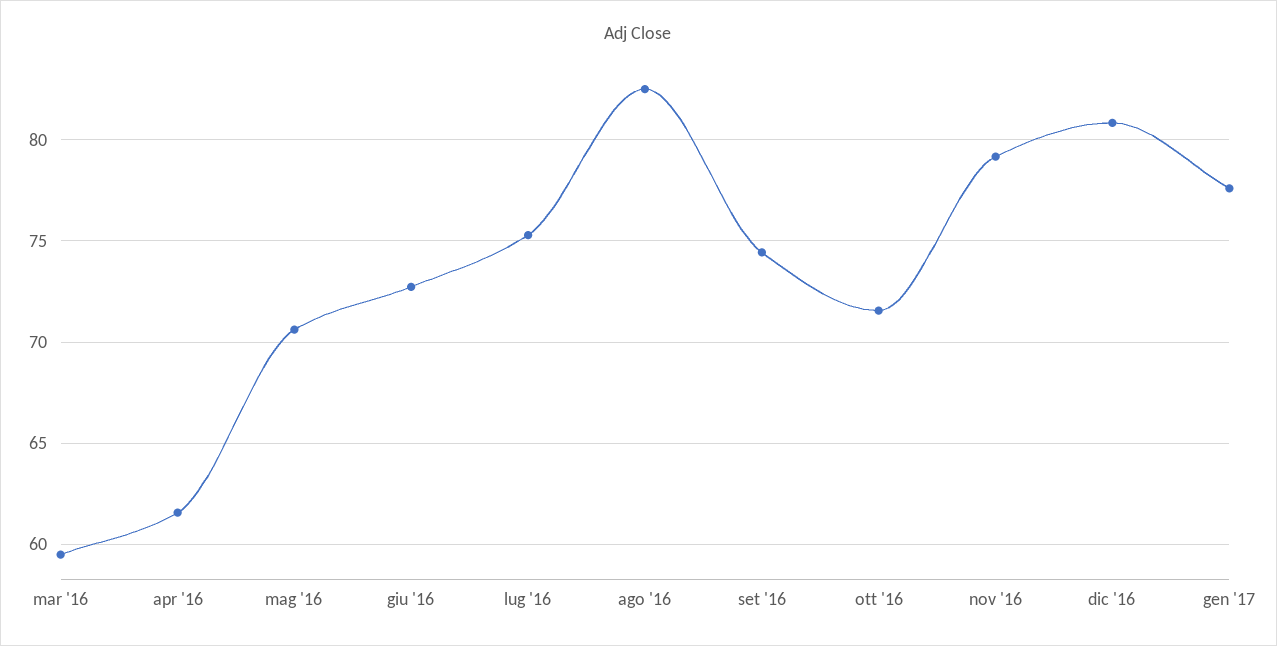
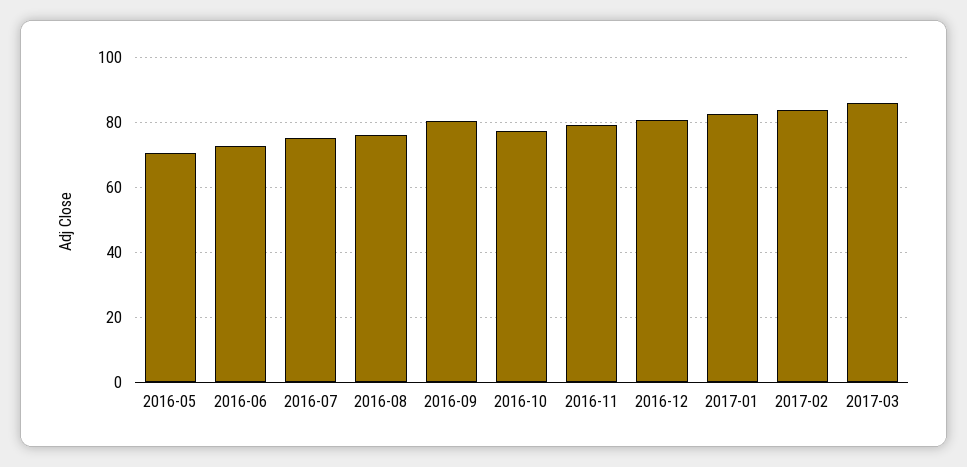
mar '16: 59.5 -> none
apr '16: 61.5 -> none
ago '16: 82.5 -> 76
set '16: 74.5 -> 80
ott '16: 71.5 -> 78
gen '17: 77.5 -> 82
2017-02: none -> 84
2017-03: none -> 86

